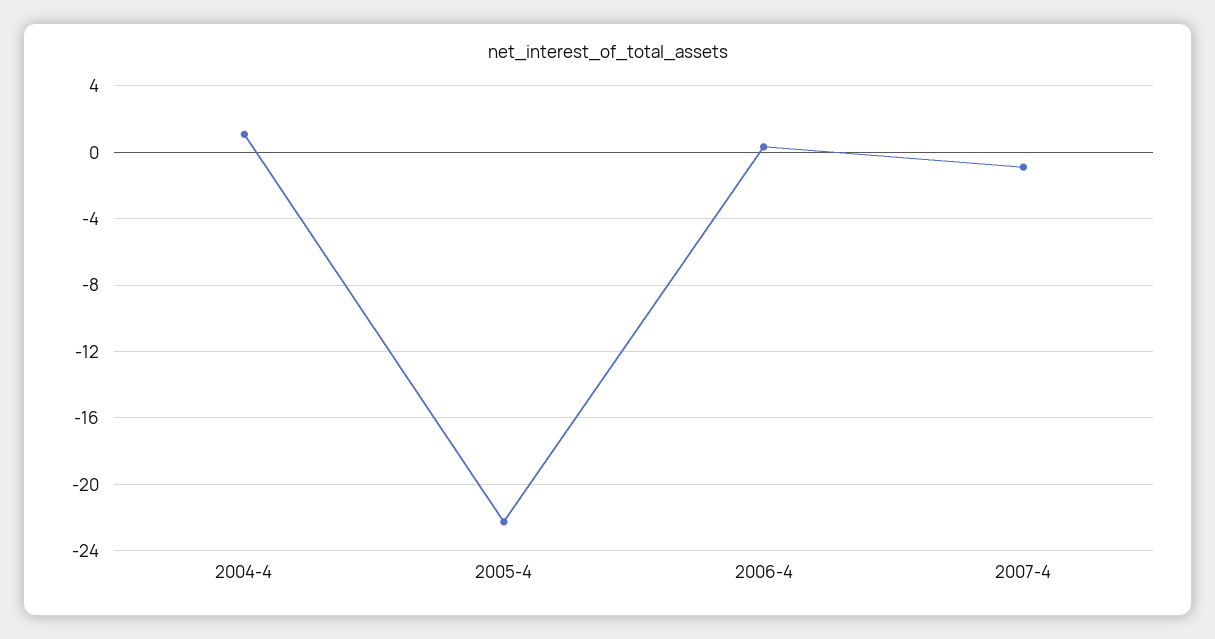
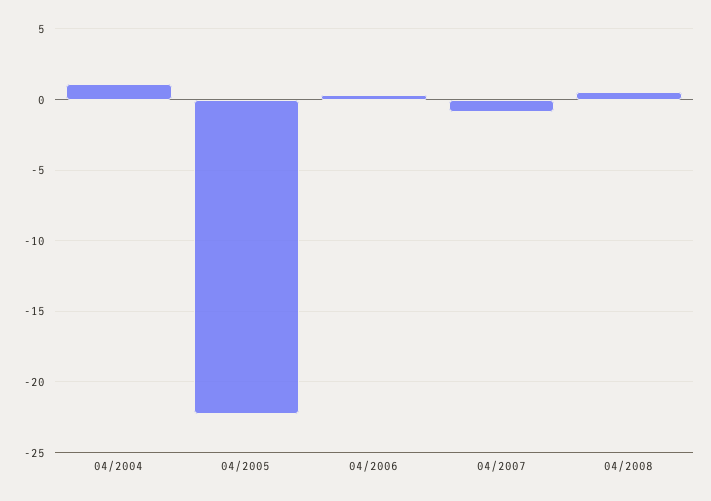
04/2008: none -> 0.5

